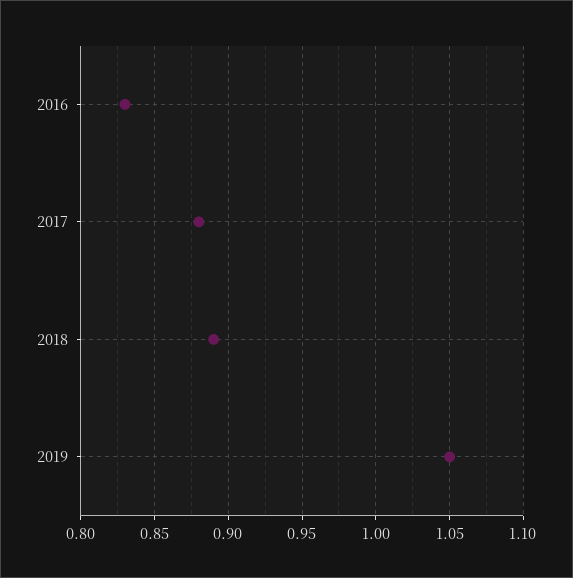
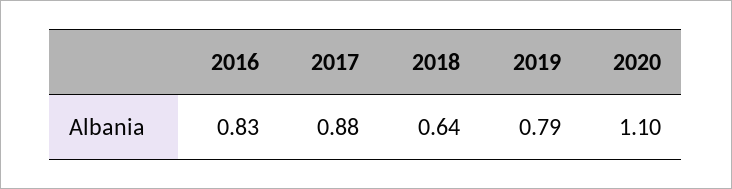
2018: 0.89 -> 0.64
2019: 1.05 -> 0.79
2020: none -> 1.1

